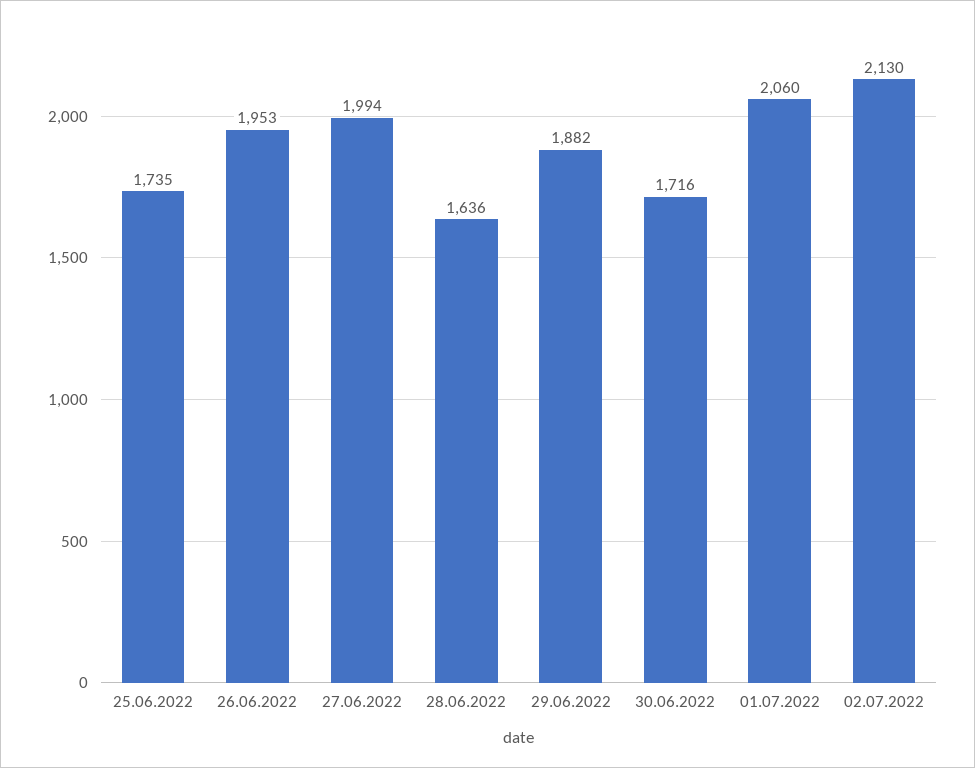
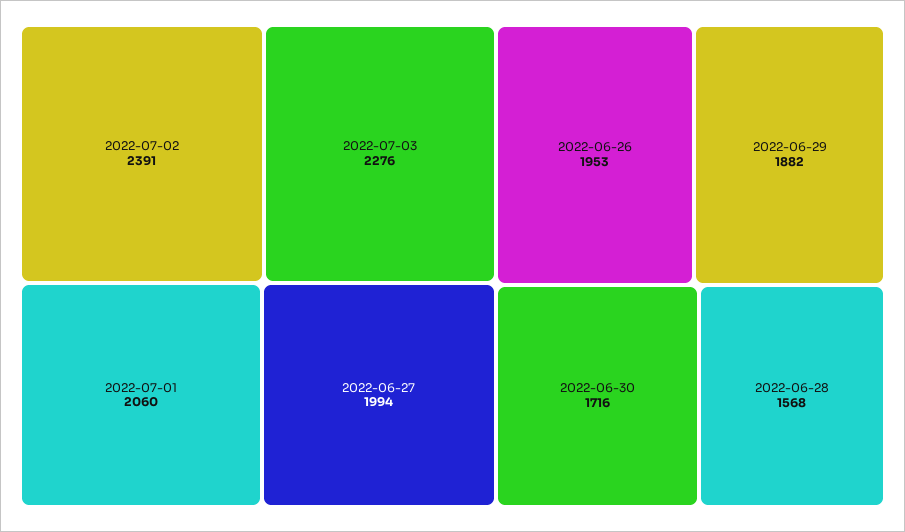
25.06.2022: 1735 -> none
28.06.2022: 1636 -> 1568
02.07.2022: 2130 -> 2391
2022-07-03: none -> 2276

